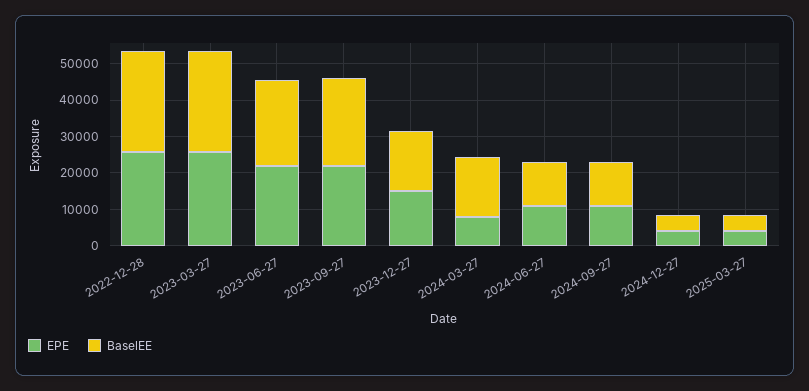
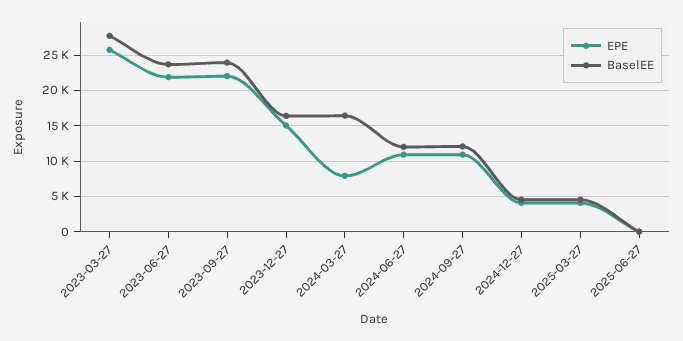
EPE, 2022-12-28: 25000 -> none
BaselEE, 2022-12-28: 27500 -> none
EPE, 2025-06-27: none -> 0
BaselEE, 2025-06-27: none -> 0

